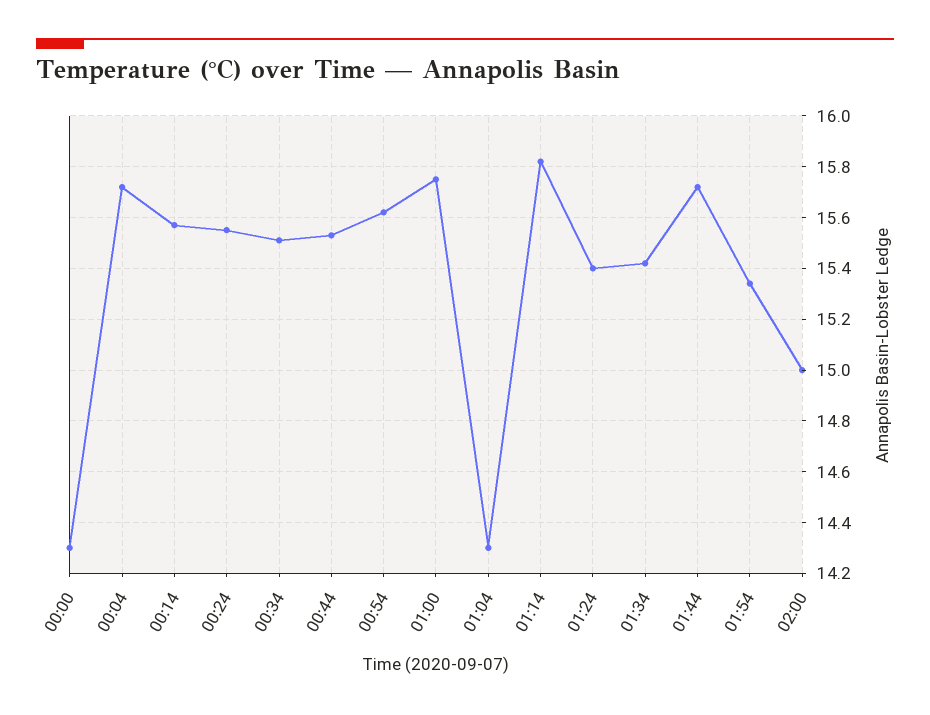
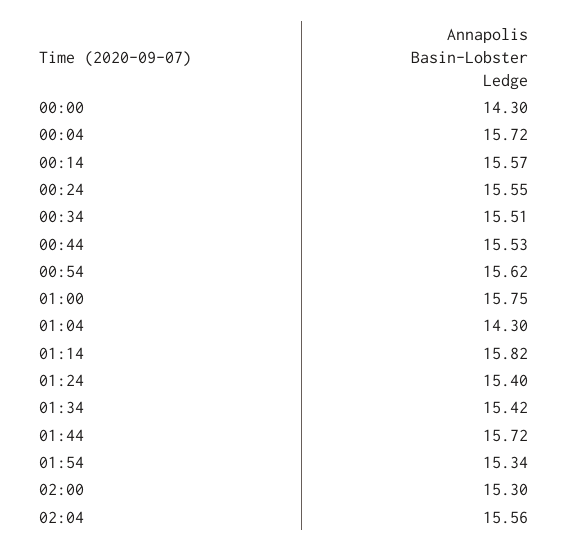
02:00: 15 -> 15.3
02:04: none -> 15.56

